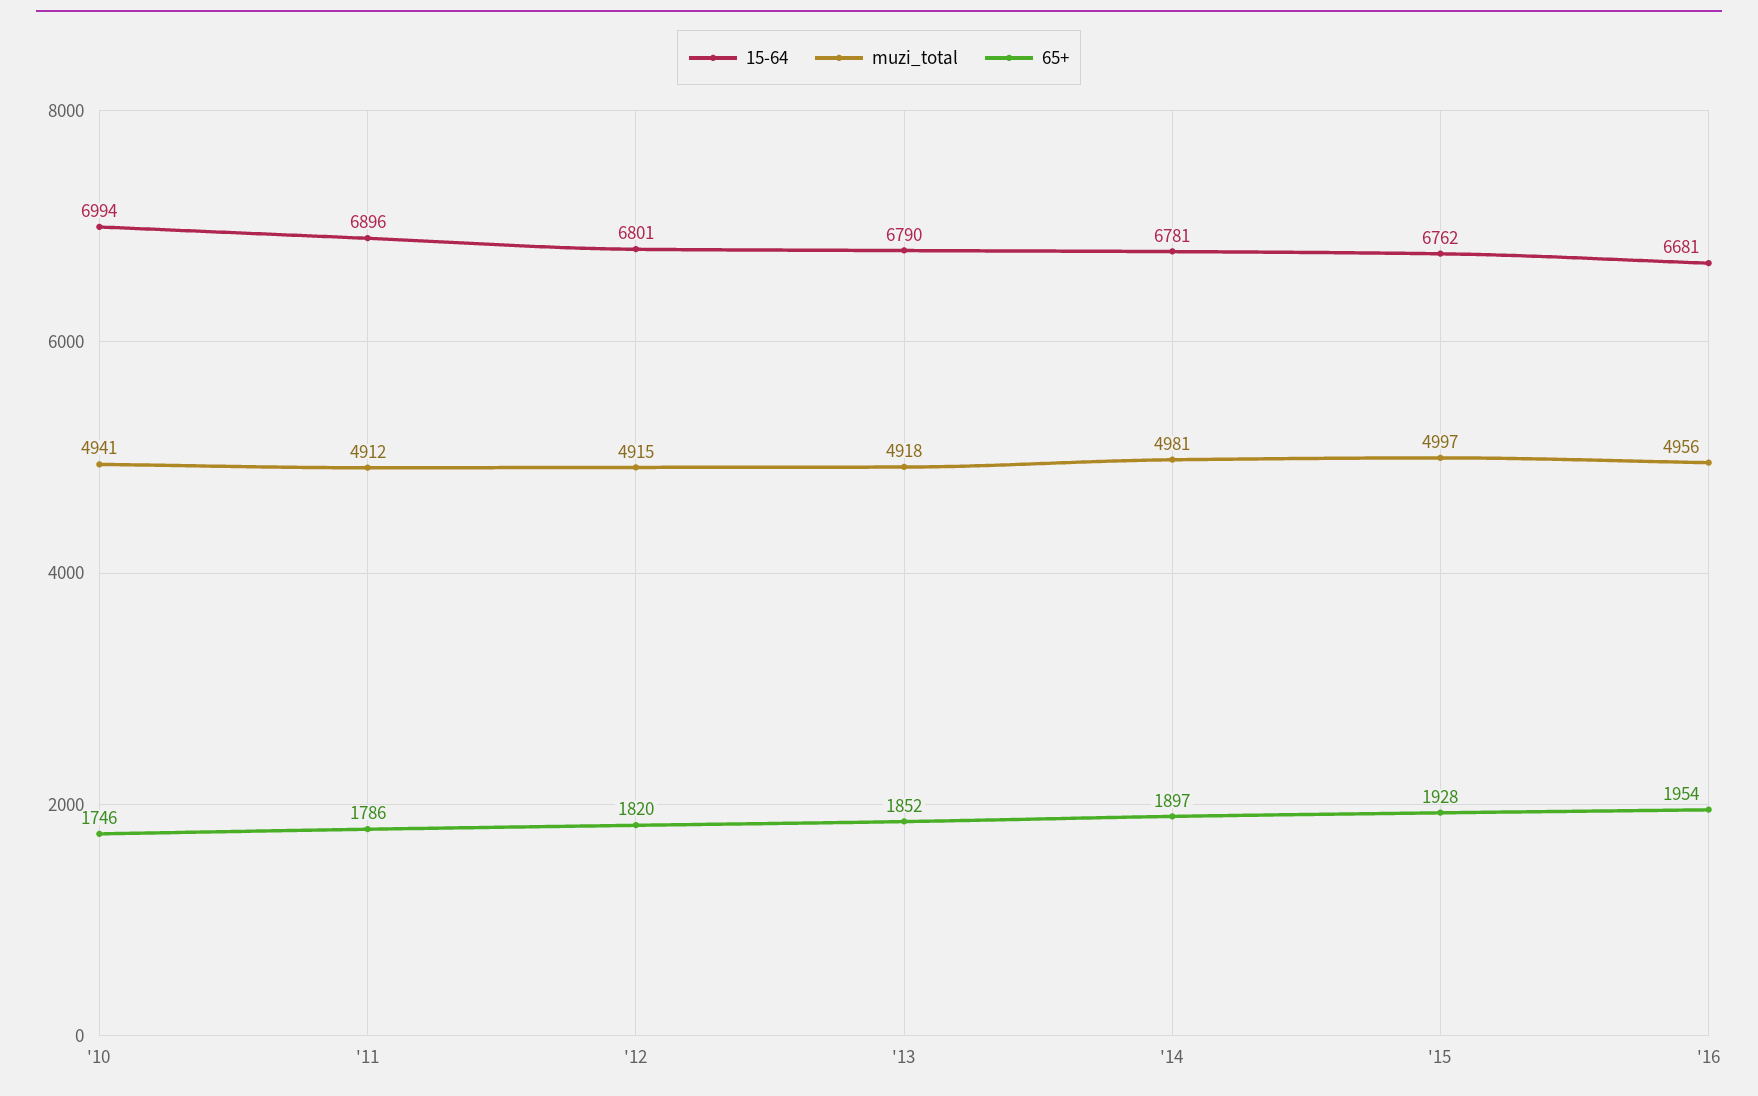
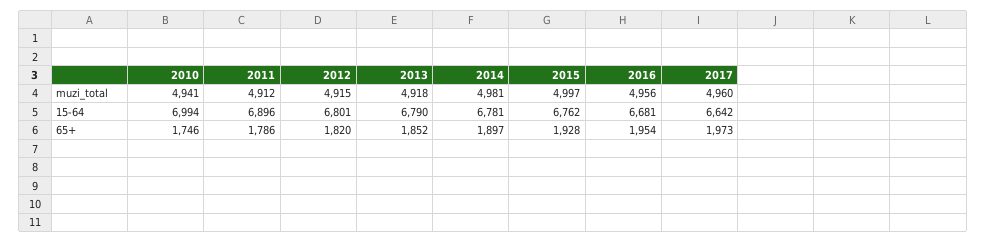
muzi_total, 2017: none -> 4960
15-64, 2017: none -> 6642
65+, 2017: none -> 1973

